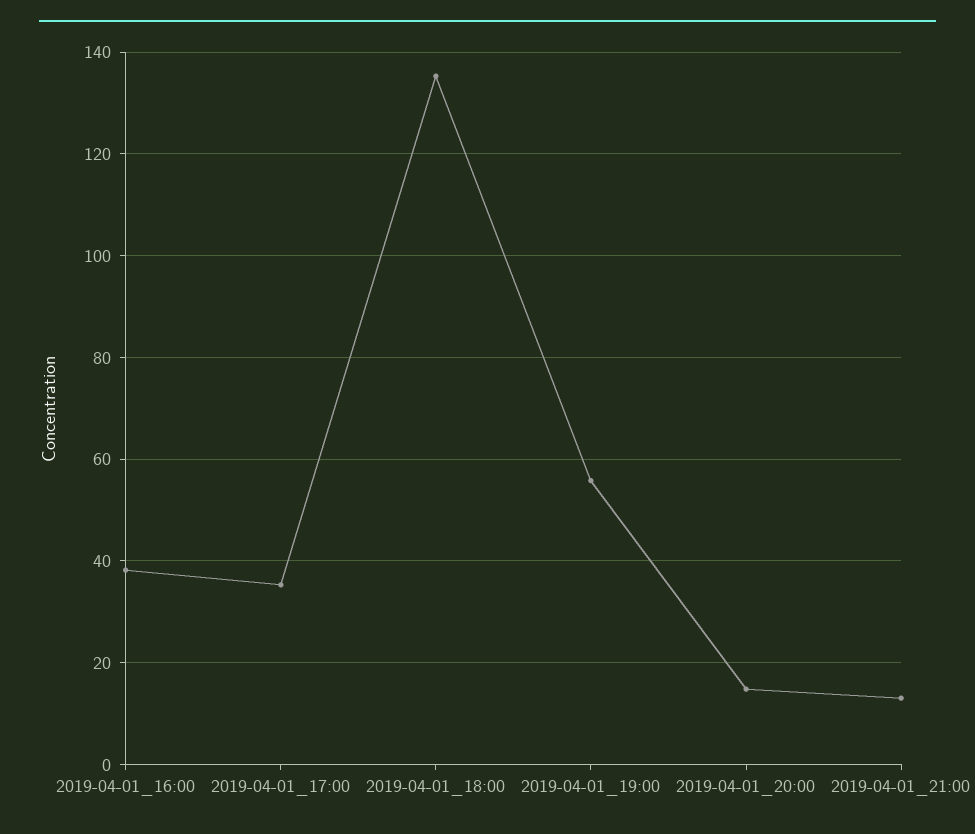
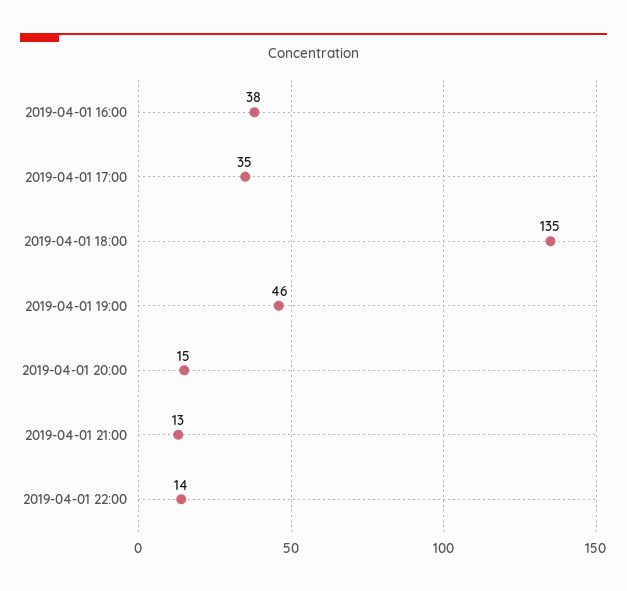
2019-04-01_19:00: 56 -> 46
2019-04-01 22:00: none -> 14

